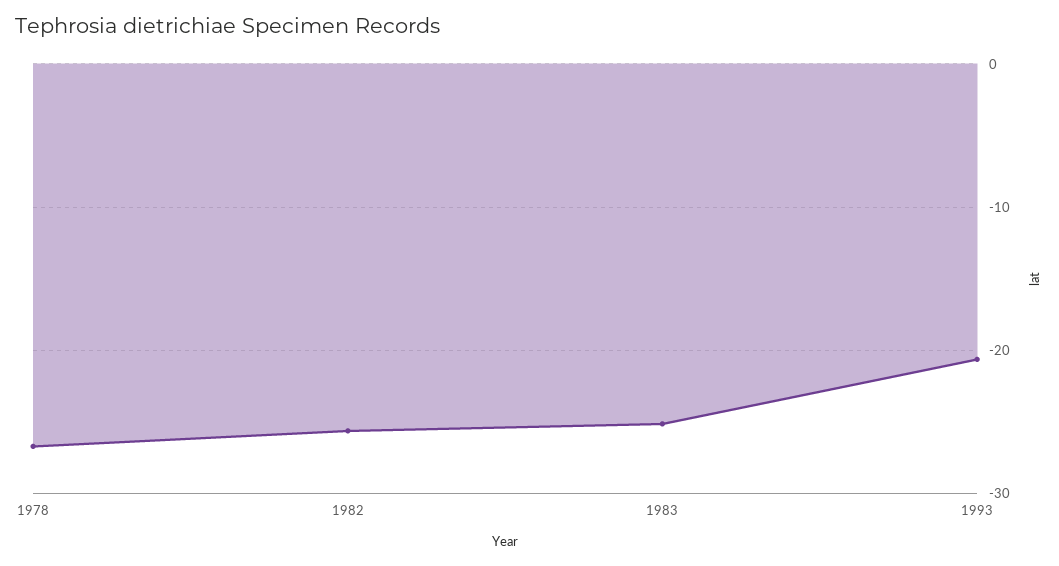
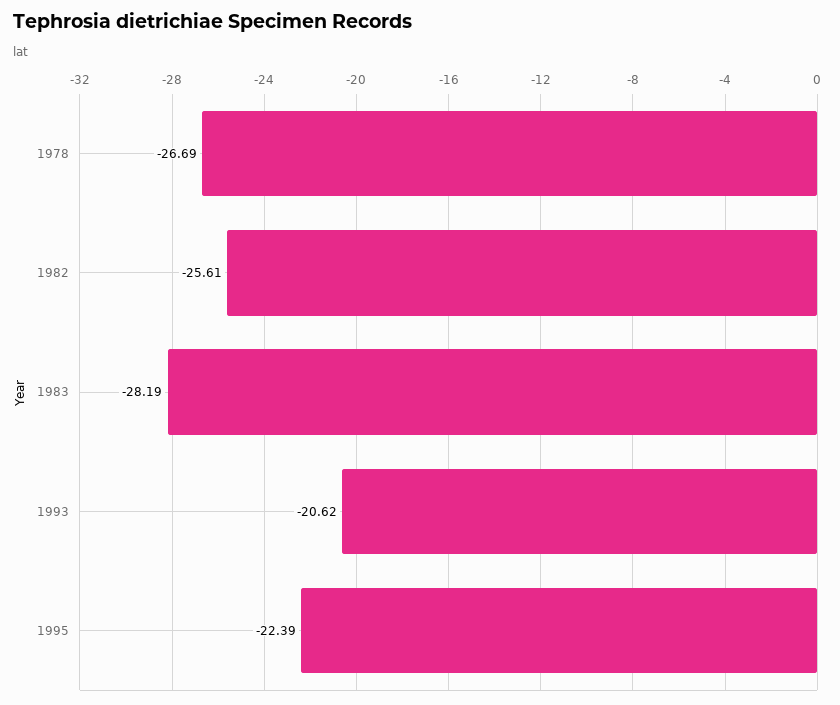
1983: -25 -> -28.19
1995: none -> -22.39

